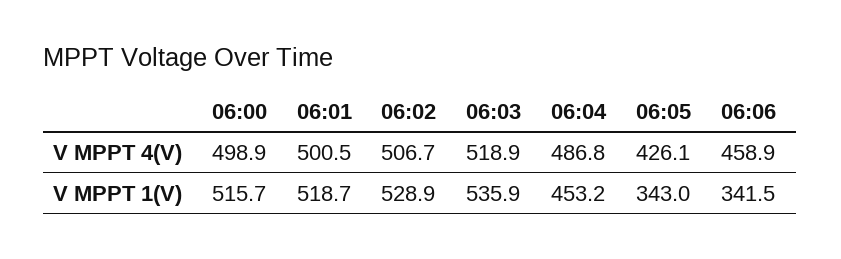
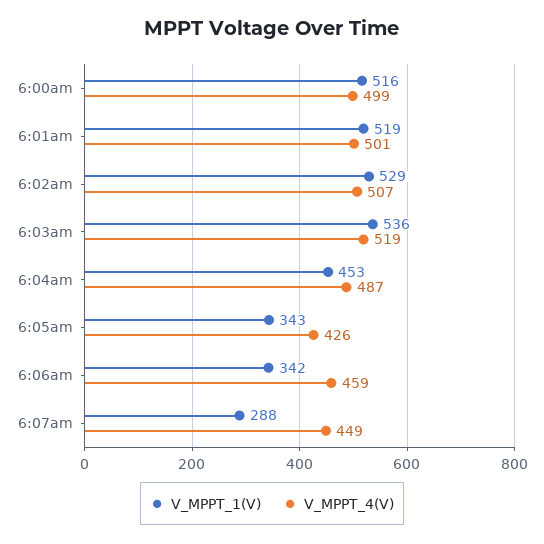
V MPPT 1(V), 6:07am: none -> 288
V MPPT 4(V), 6:07am: none -> 449

